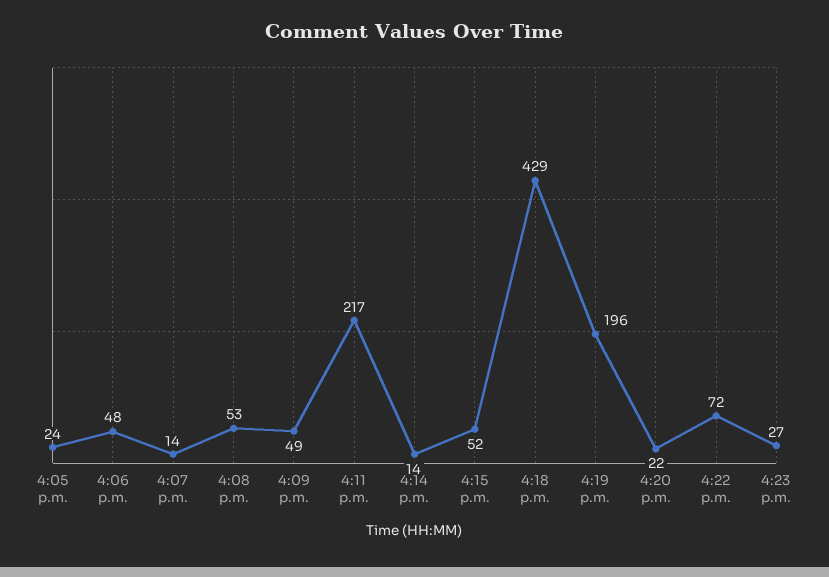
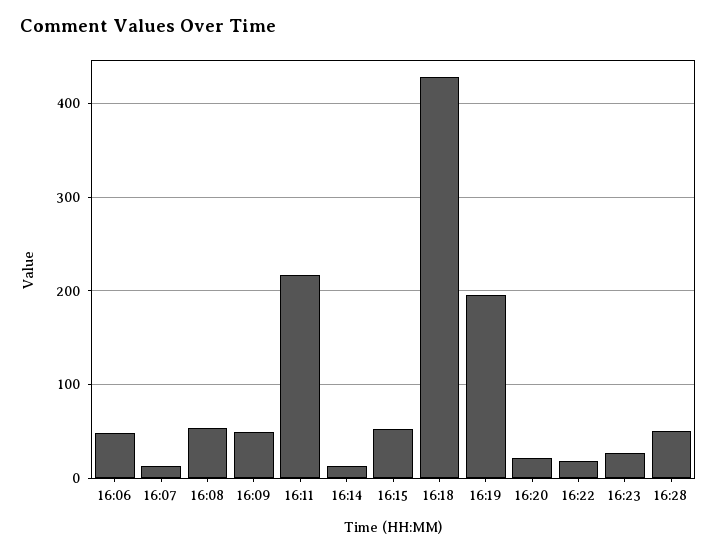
4:05 p.m.: 24 -> none
4:22 p.m.: 72 -> 20
16:28: none -> 50

